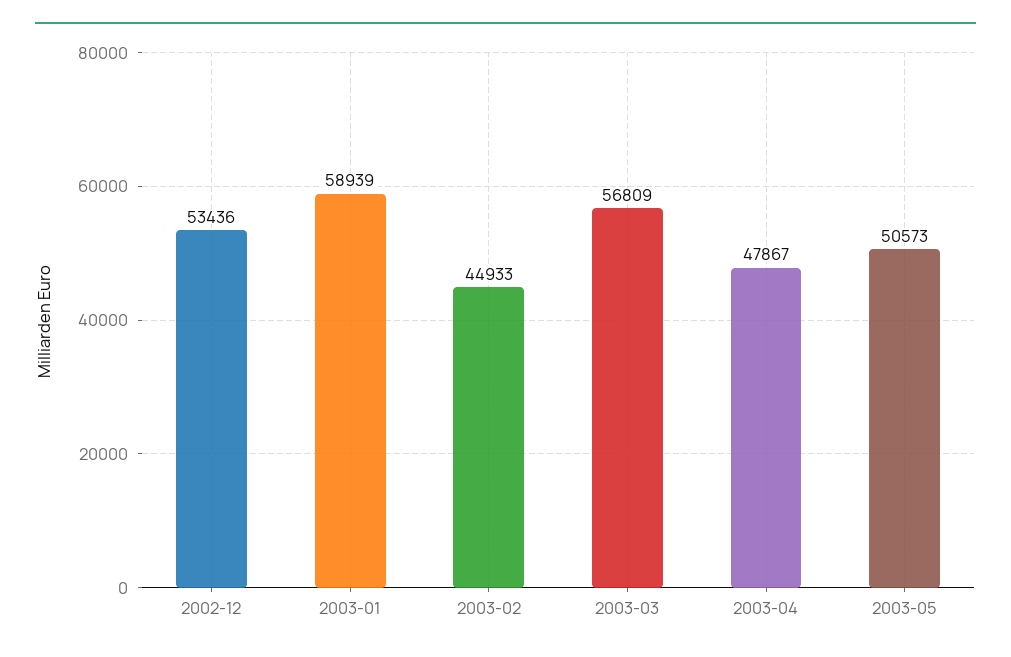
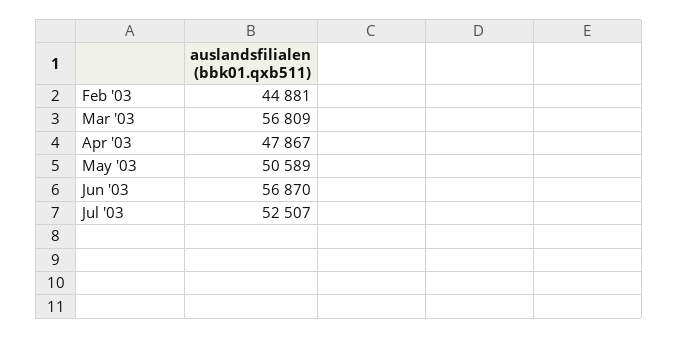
2002-12: 53436 -> none
2003-01: 58939 -> none
2003-02: 44933 -> 44881
2003-05: 50573 -> 50589
Jun '03: none -> 56870
Jul '03: none -> 52507

